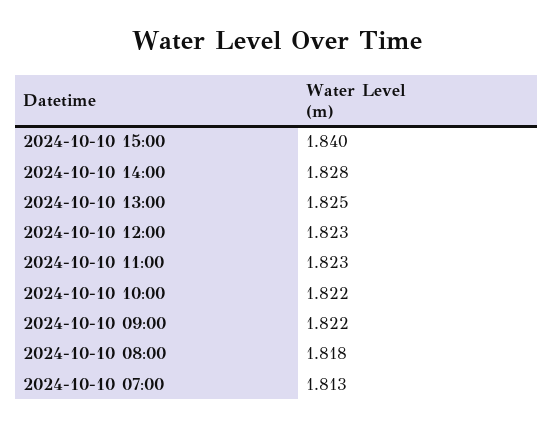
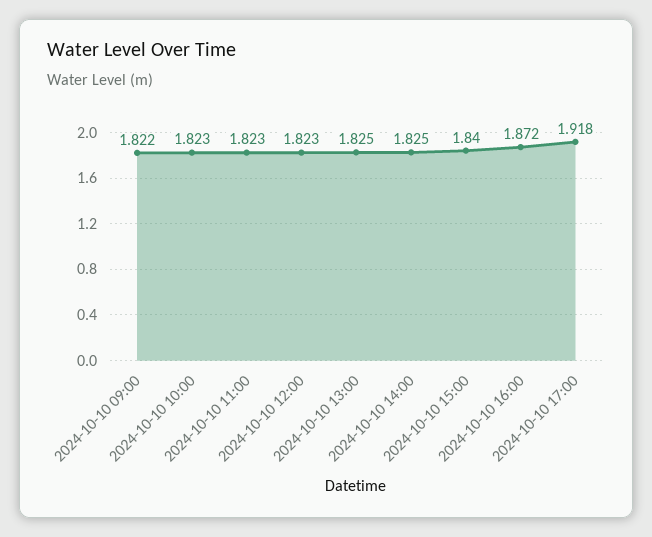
2024-10-10 14:00: 1.828 -> 1.825
2024-10-10 10:00: 1.822 -> 1.823
2024-10-10 08:00: 1.818 -> none
2024-10-10 07:00: 1.813 -> none
2024-10-10 16:00: none -> 1.872
2024-10-10 17:00: none -> 1.918

